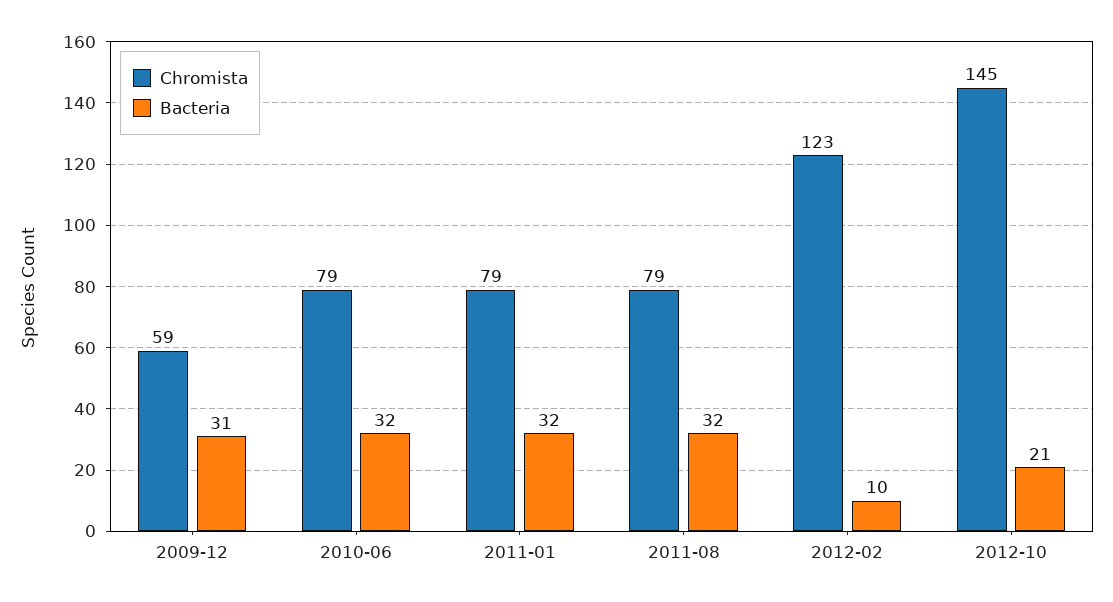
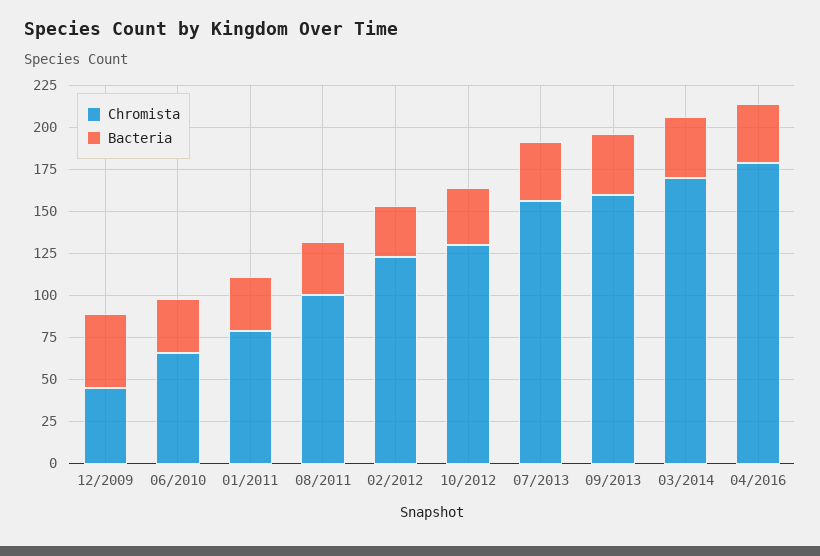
Chromista, 2009-12: 59 -> 45
Bacteria, 2009-12: 31 -> 45
Chromista, 2010-06: 79 -> 65
Chromista, 2011-08: 79 -> 100
Bacteria, 2012-02: 10 -> 30
Chromista, 2012-10: 145 -> 130
Bacteria, 2012-10: 21 -> 35
Chromista, 07/2013: none -> 155
Bacteria, 07/2013: none -> 35
Chromista, 09/2013: none -> 160
Bacteria, 09/2013: none -> 35
Chromista, 03/2014: none -> 170
Bacteria, 03/2014: none -> 35
Chromista, 04/2016: none -> 180
Bacteria, 04/2016: none -> 35

